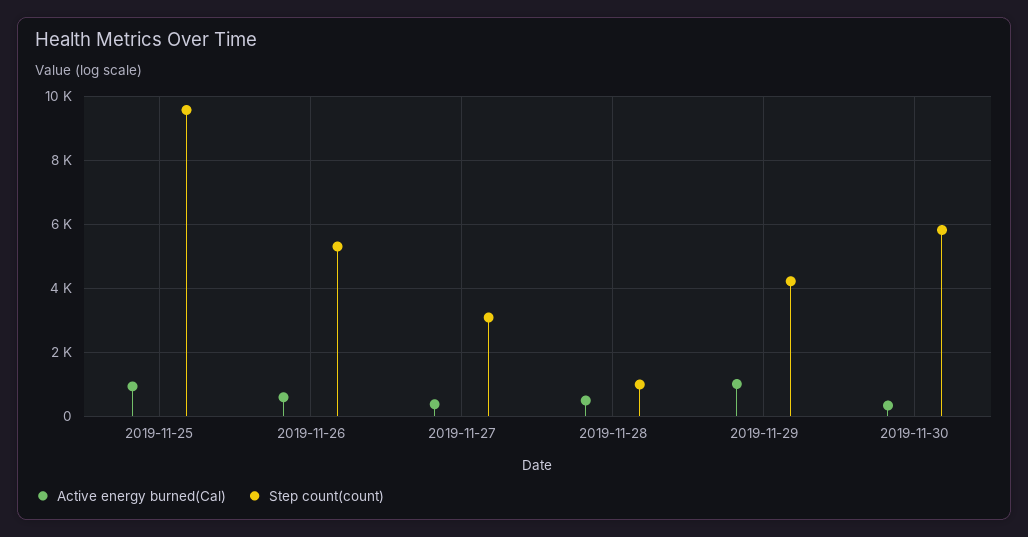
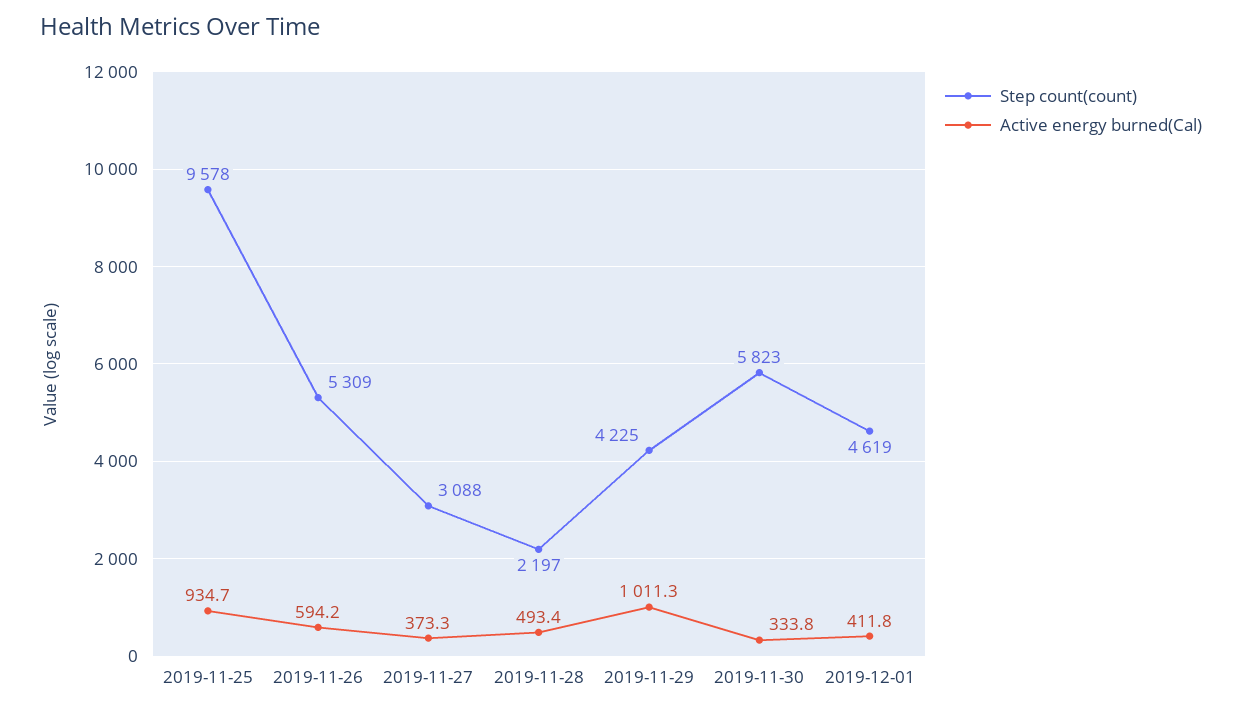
Step count(count), 2019-11-28: 1000 -> 2197
Step count(count), 2019-12-01: none -> 4619
Active energy burned(Cal), 2019-12-01: none -> 411.8

